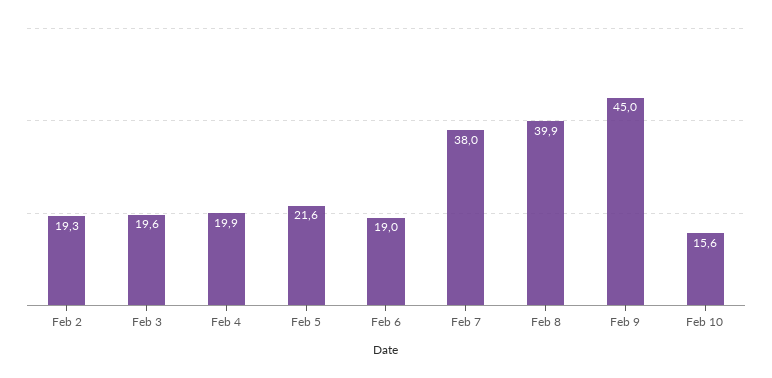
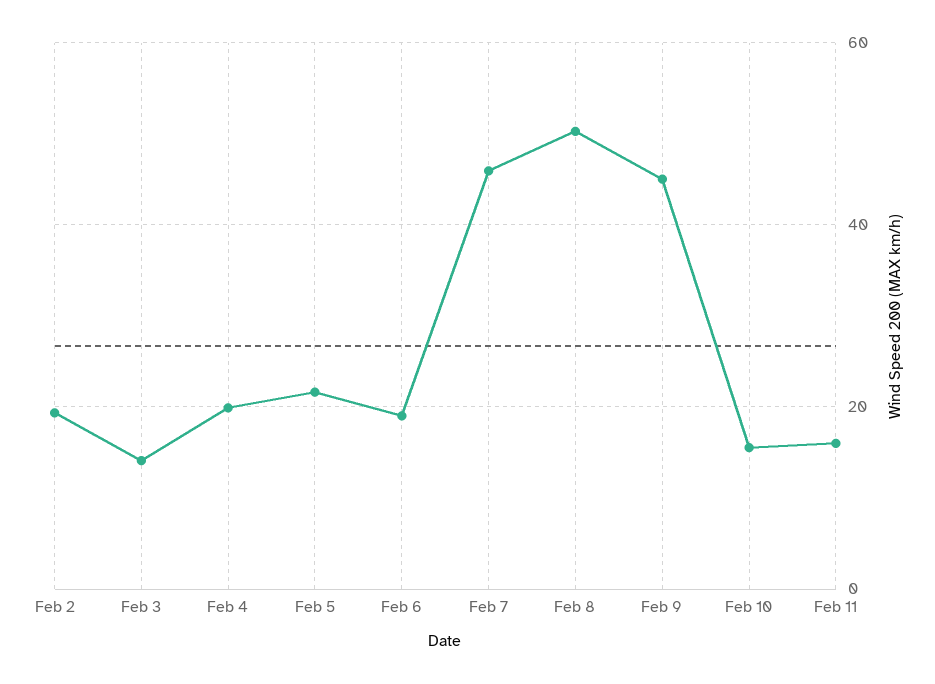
Feb 3: 19.6 -> 14
Feb 7: 38 -> 46
Feb 8: 39.9 -> 50
Feb 11: none -> 16

